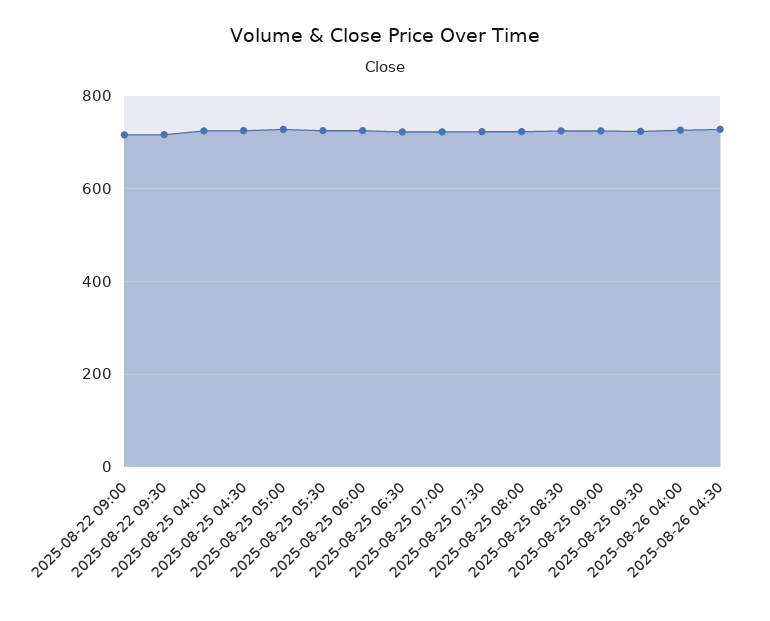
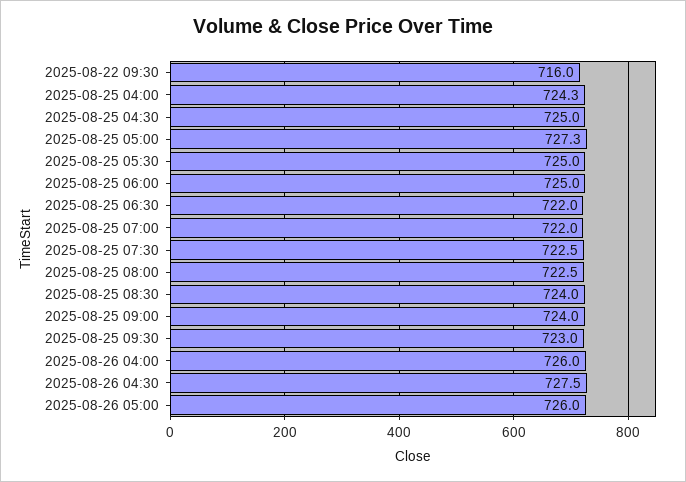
2025-08-22 09:00: 720 -> none
2025-08-26 05:00: none -> 726

